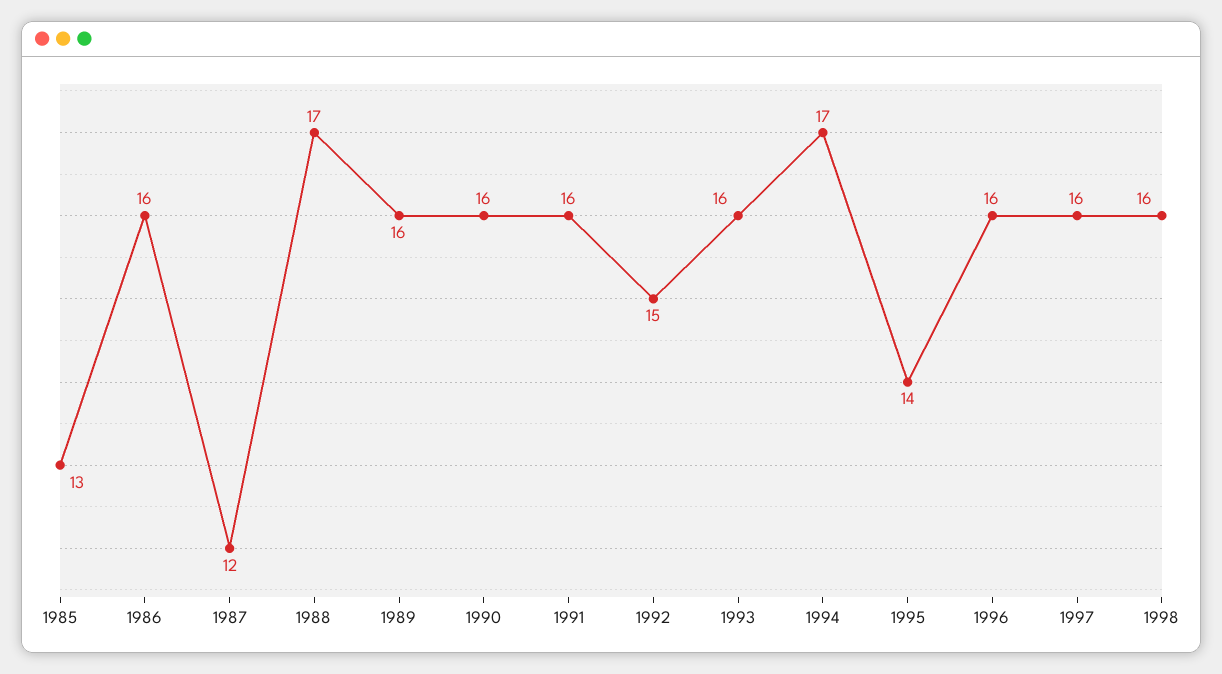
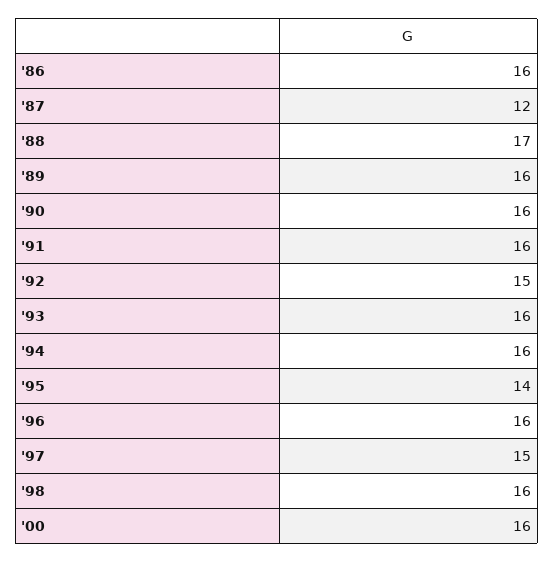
1985: 13 -> none
1994: 17 -> 16
1997: 16 -> 15
'00: none -> 16

